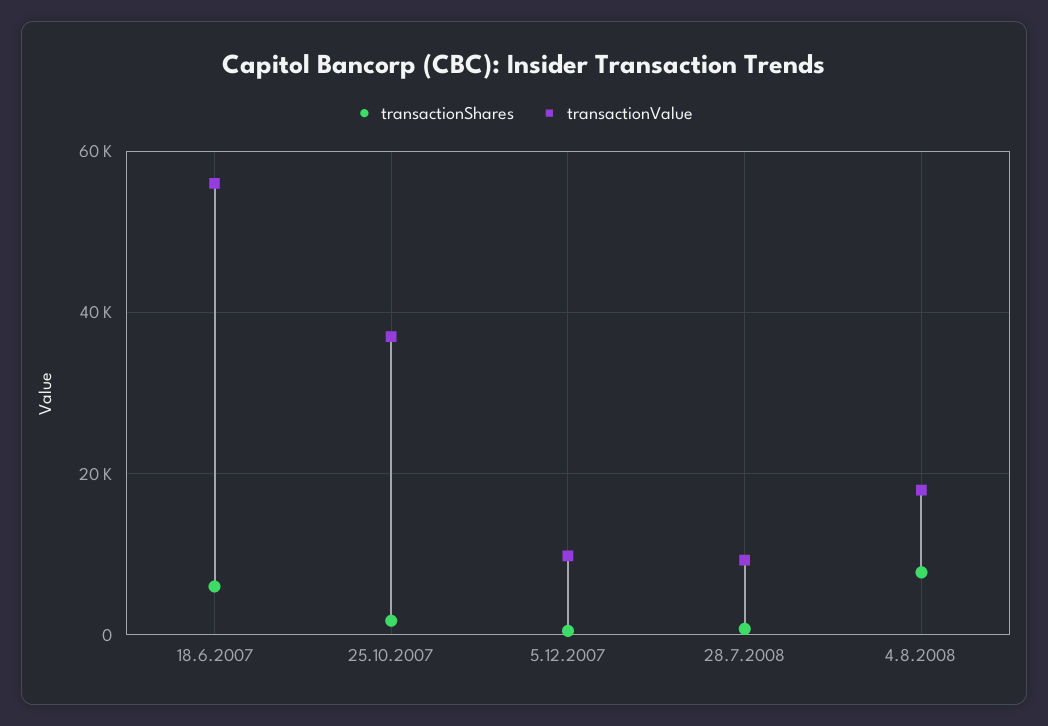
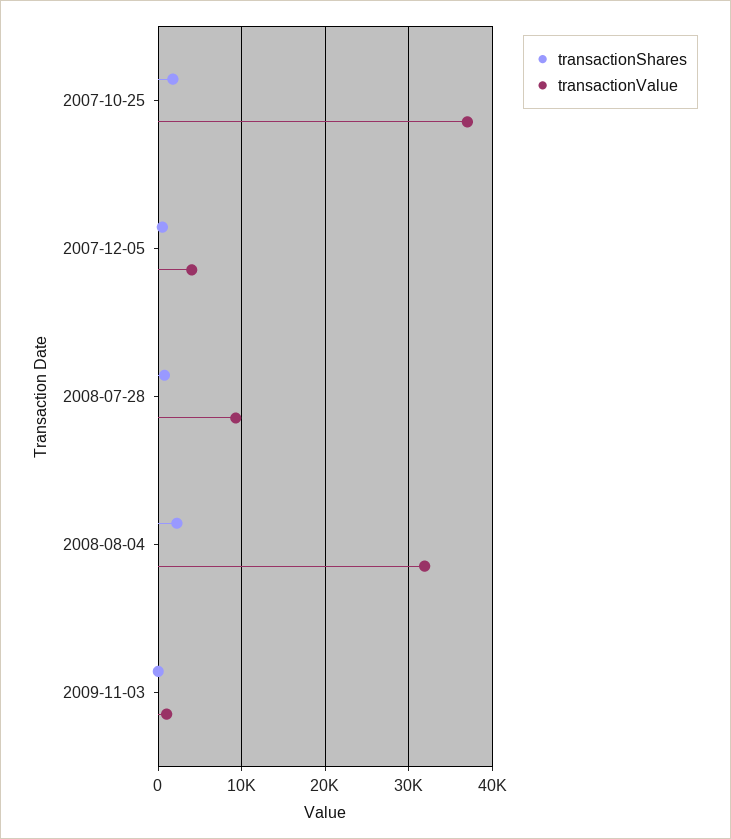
transactionShares, 18.6.2007: 6000 -> none
transactionValue, 18.6.2007: 56000 -> none
transactionValue, 5.12.2007: 10000 -> 4000
transactionShares, 4.8.2008: 8000 -> 2000
transactionValue, 4.8.2008: 18000 -> 32000
transactionShares, 2009-11-03: none -> 0
transactionValue, 2009-11-03: none -> 1000

